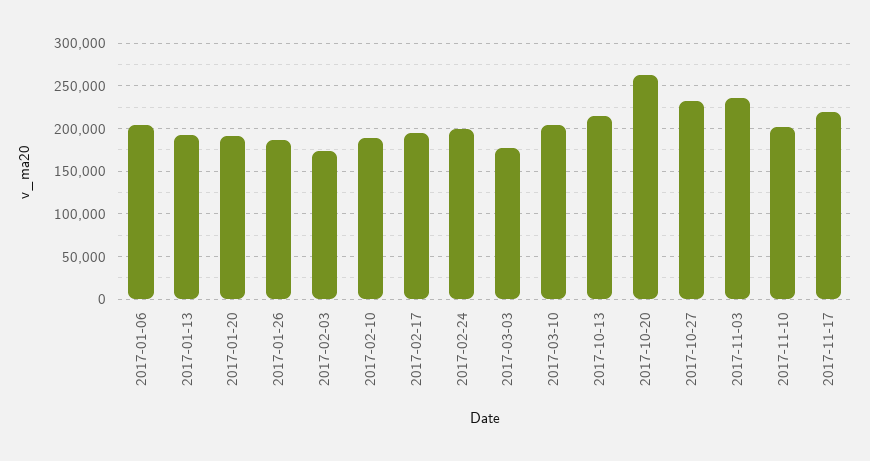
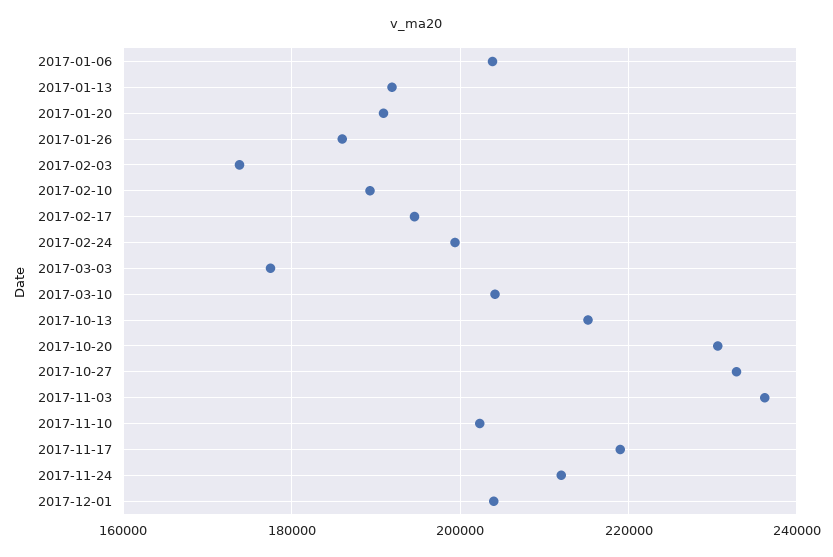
2017-10-20: 260000 -> 230000
2017-11-24: none -> 212000
2017-12-01: none -> 204000

